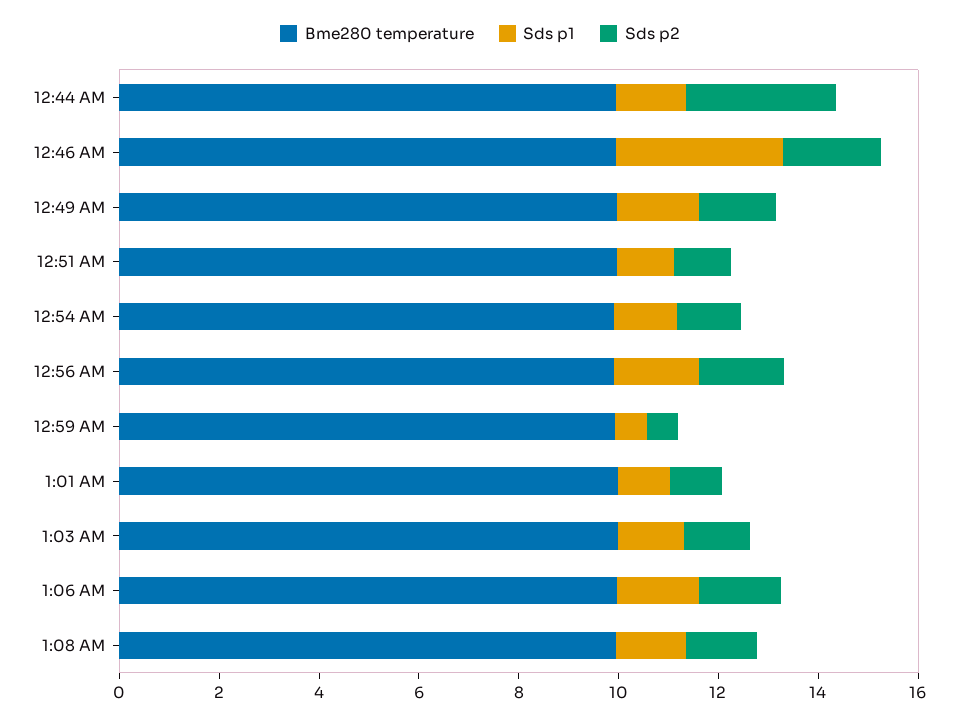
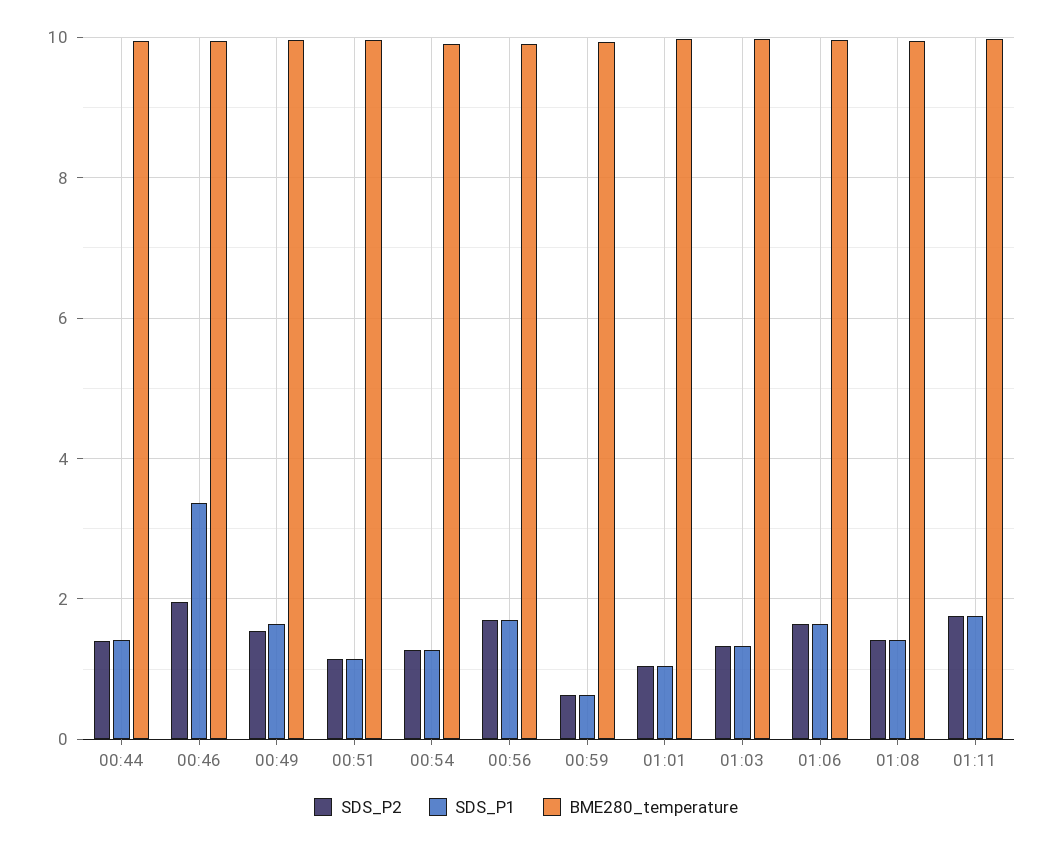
Sds p2, 12:44 AM: 3 -> 1.4
Sds p2, 01:11: none -> 1.8
Sds p1, 01:11: none -> 1.8
Bme280 temperature, 01:11: none -> 10

